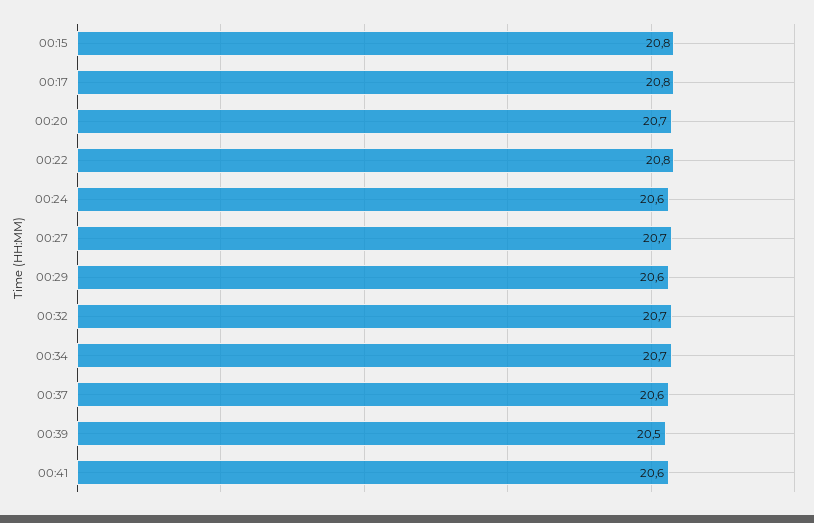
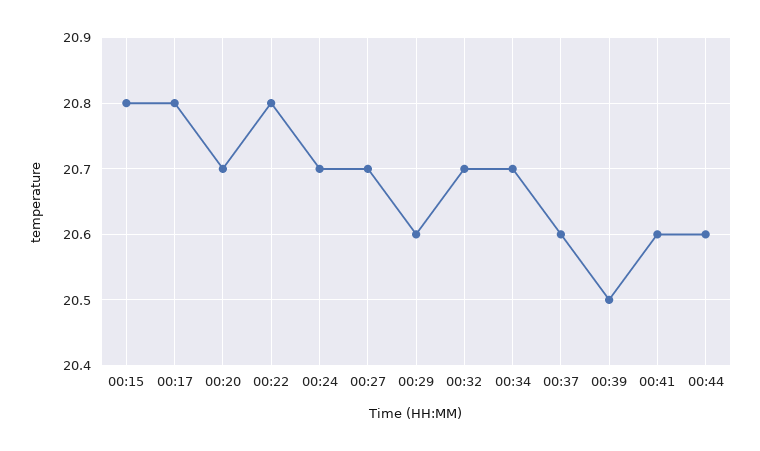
00:24: 20.6 -> 20.7
00:44: none -> 20.6

